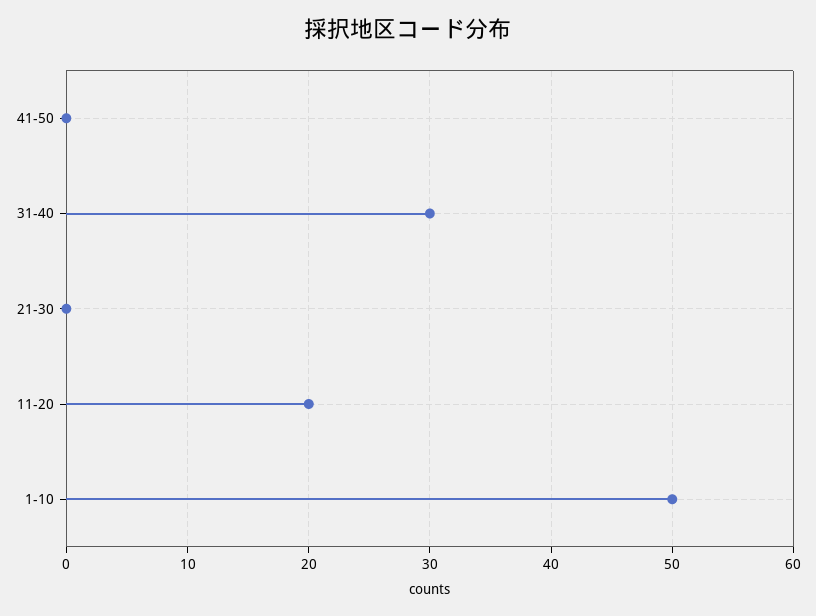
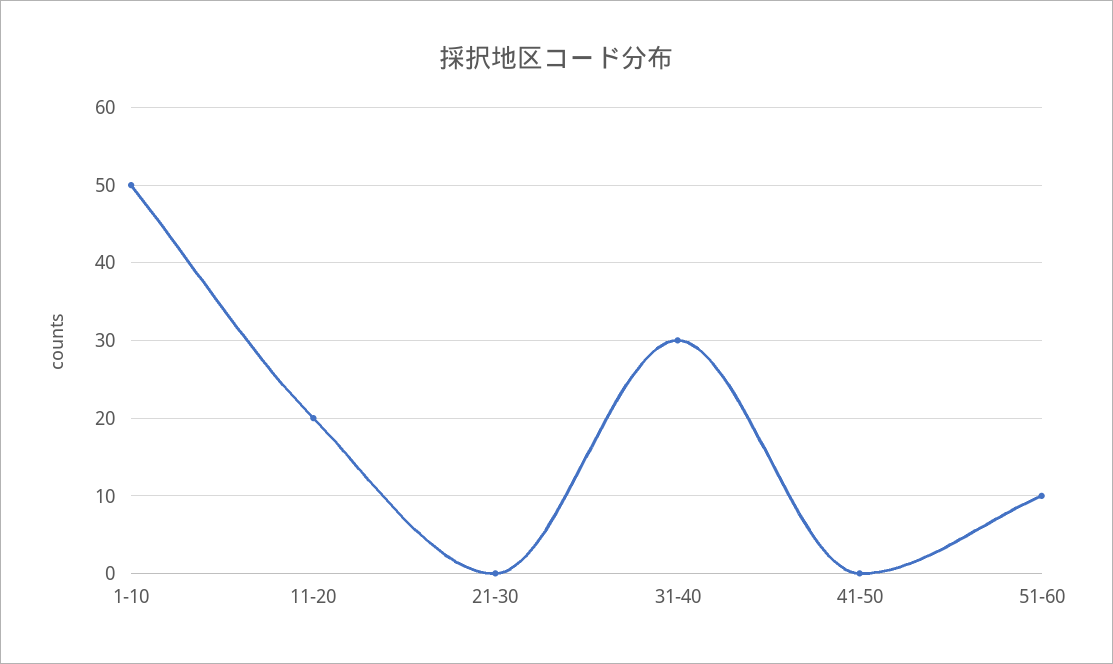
51-60: none -> 10

